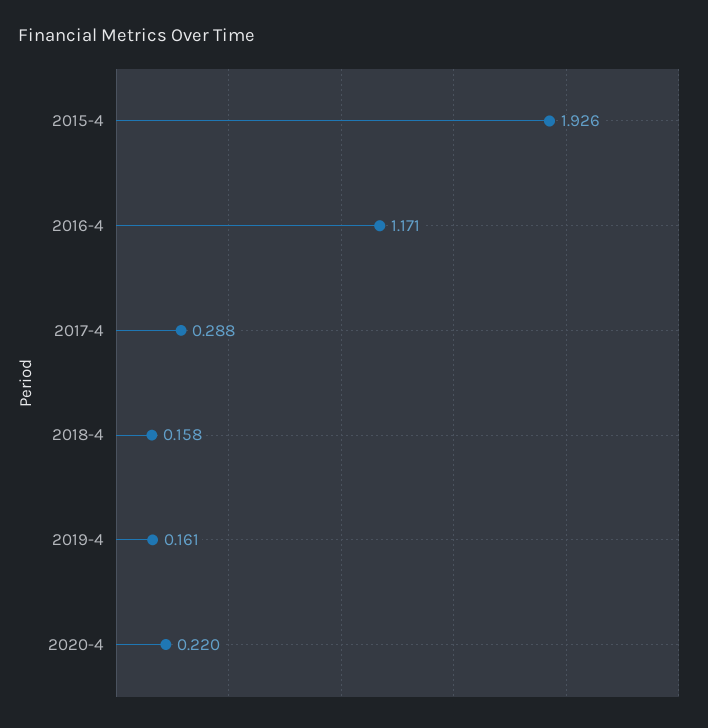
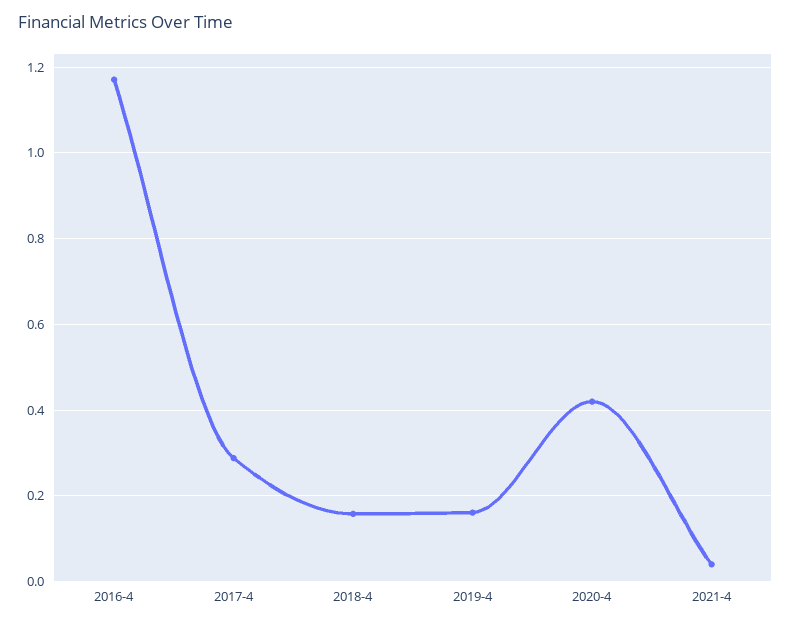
2015-4: 1.926 -> none
2020-4: 0.22 -> 0.42
2021-4: none -> 0.04

